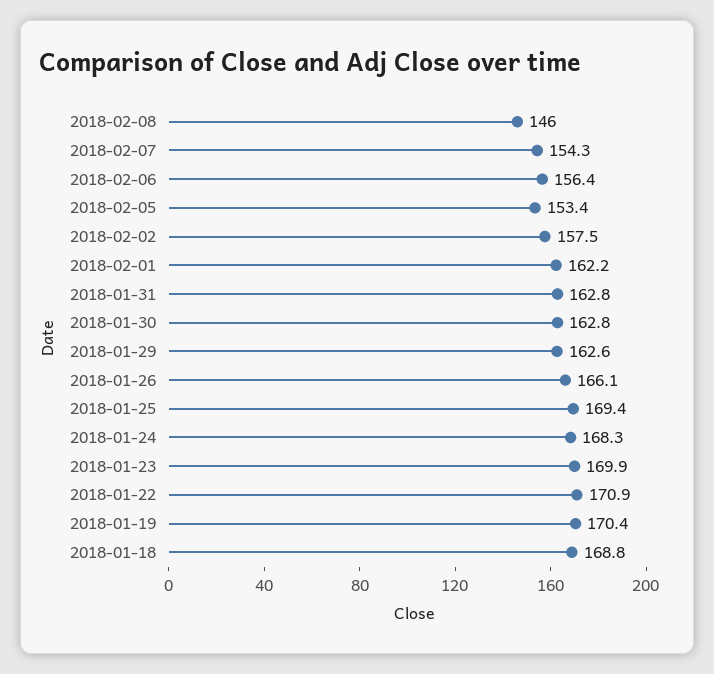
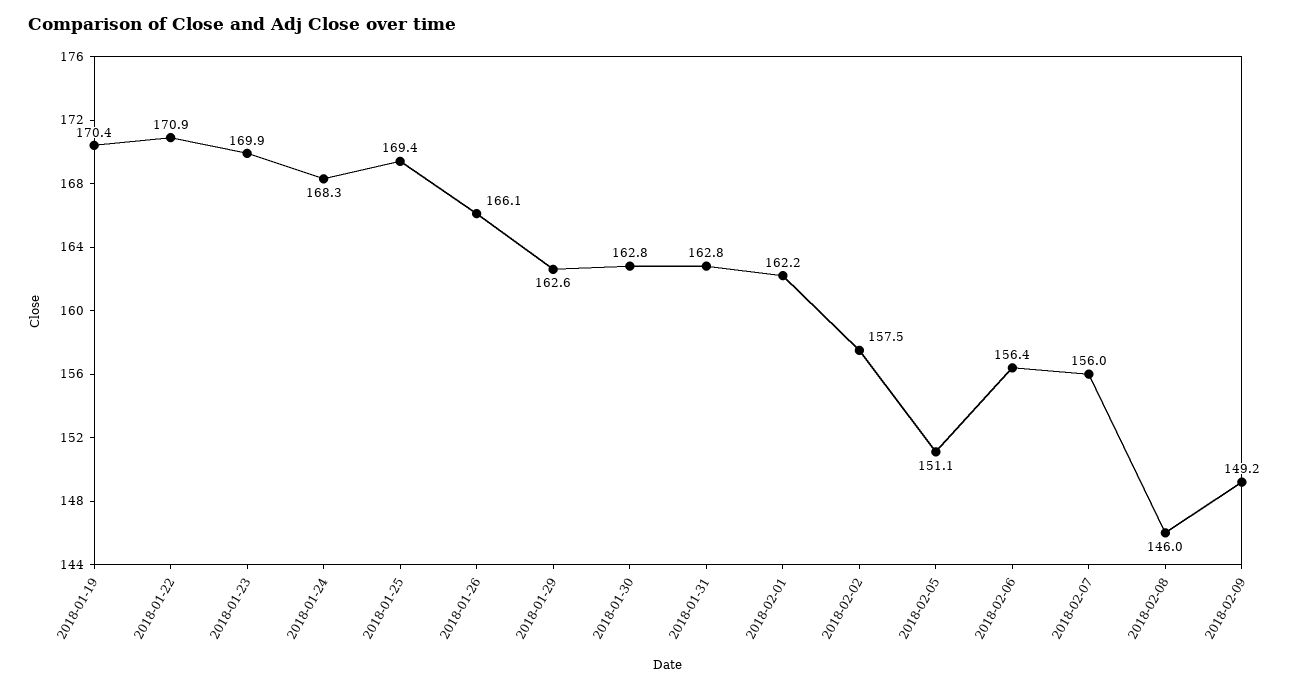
2018-02-07: 154.3 -> 156
2018-02-05: 153.4 -> 151.1
2018-01-18: 168.8 -> none
2018-02-09: none -> 149.2

